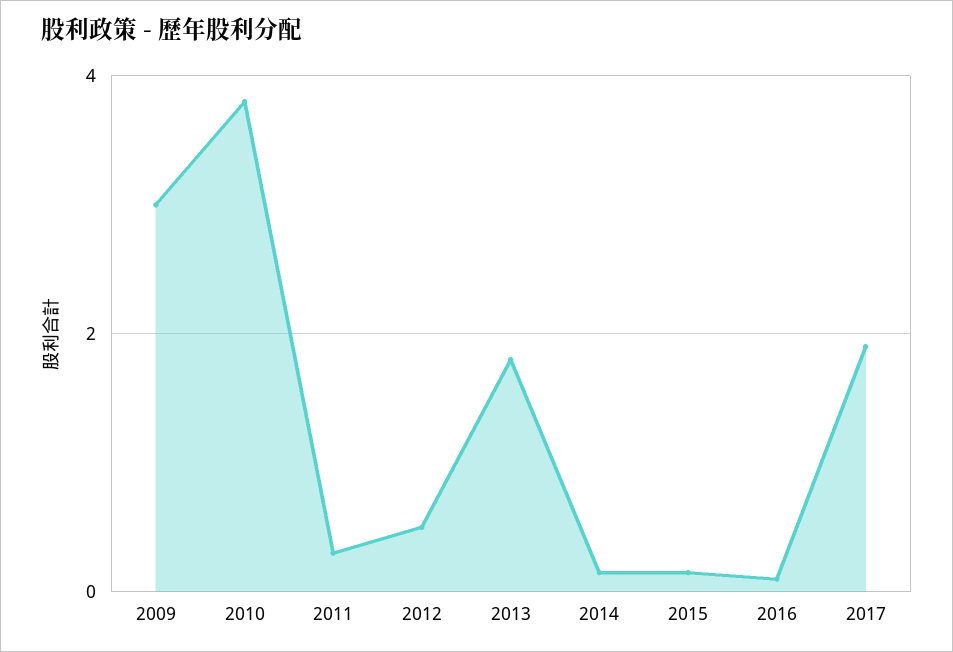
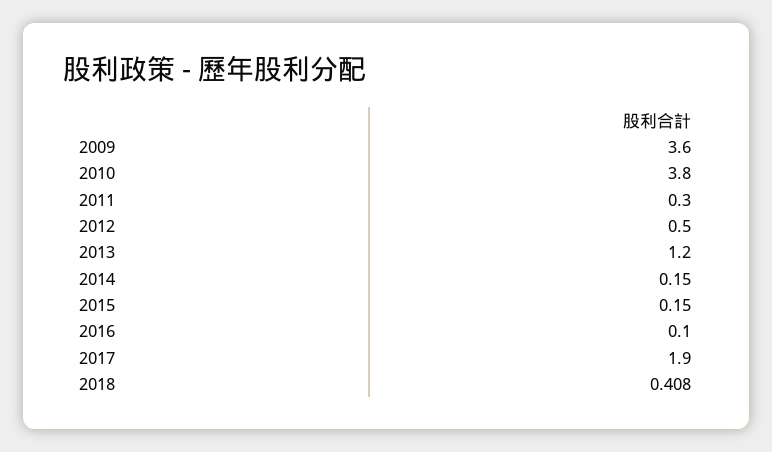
2009: 3 -> 3.6
2013: 1.8 -> 1.2
2018: none -> 0.408

